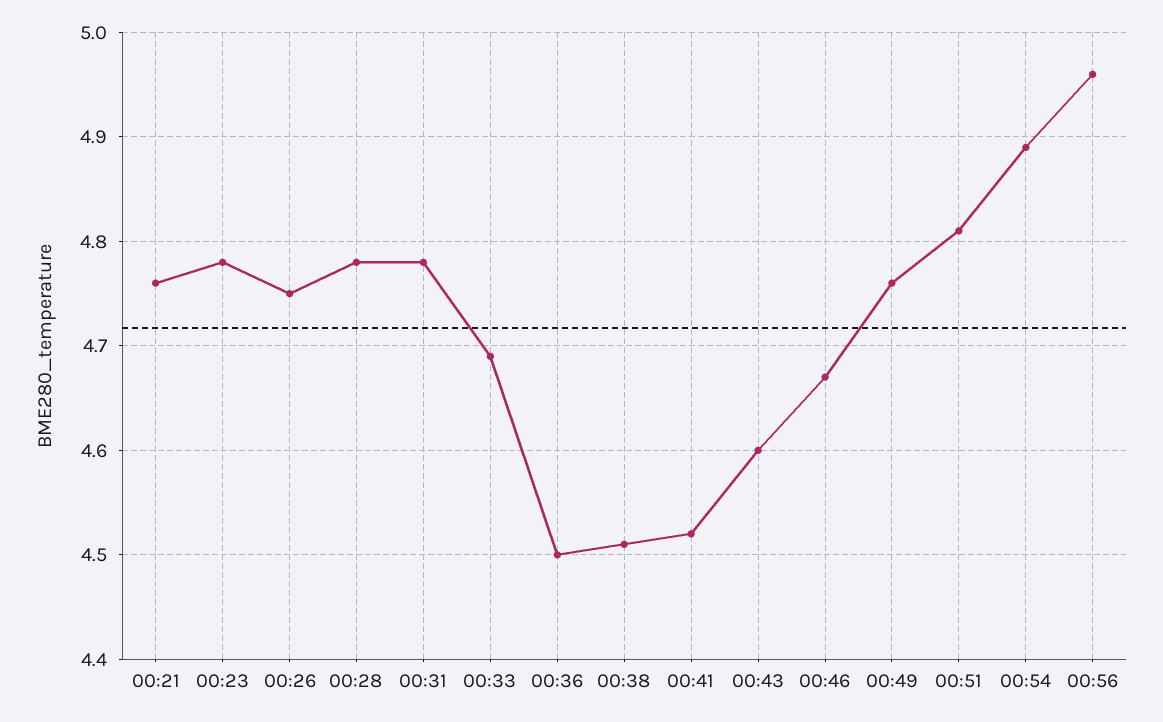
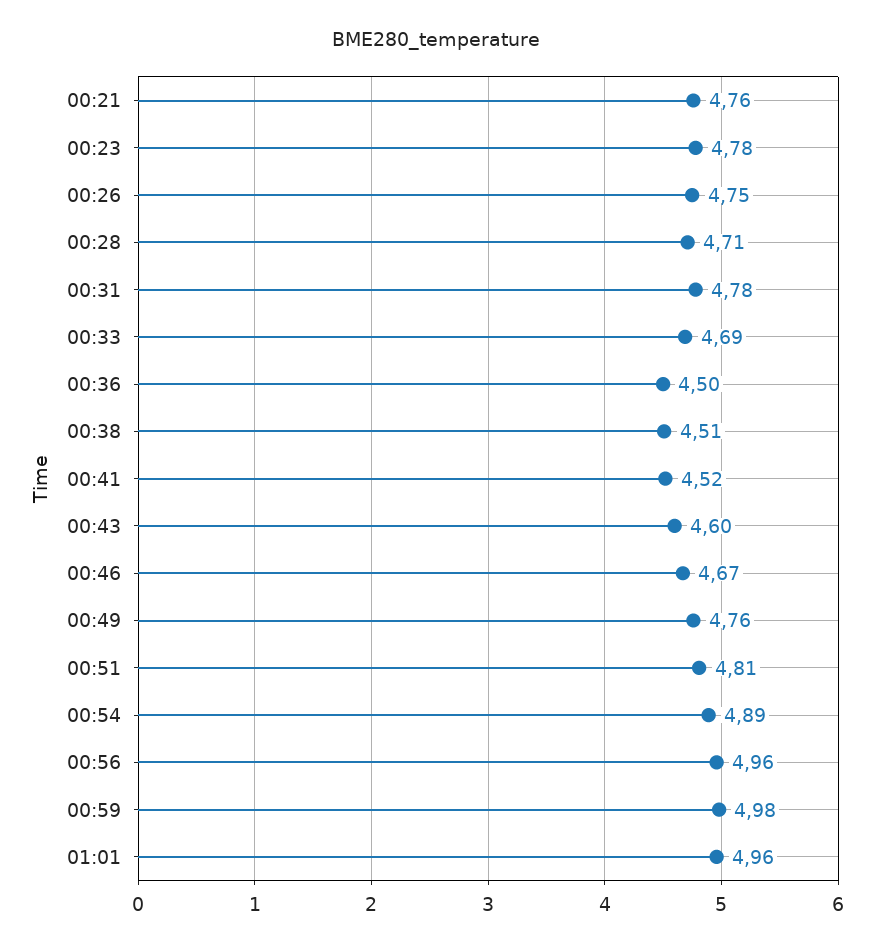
00:28: 4.78 -> 4.71
00:59: none -> 4.98
01:01: none -> 4.96

